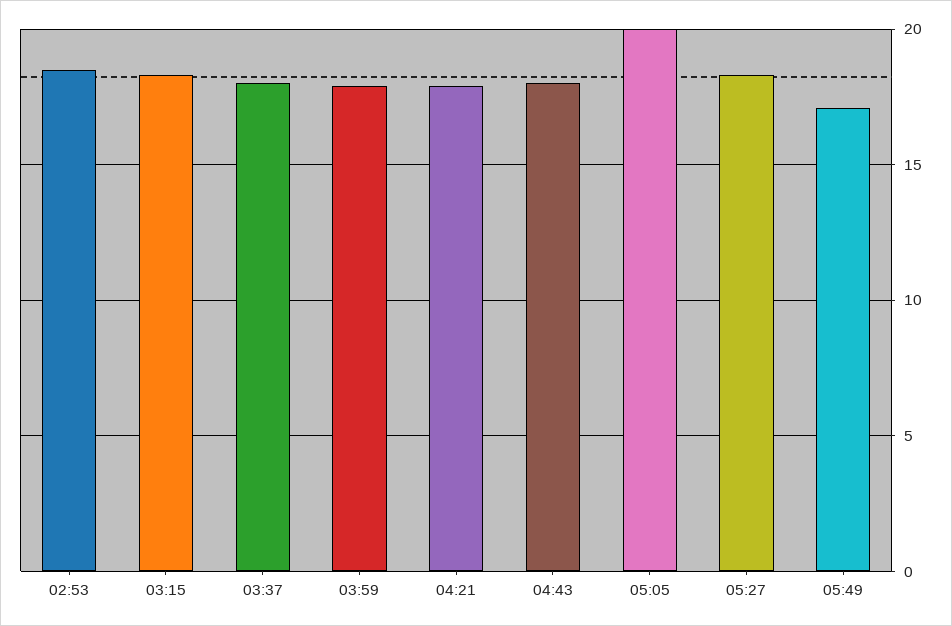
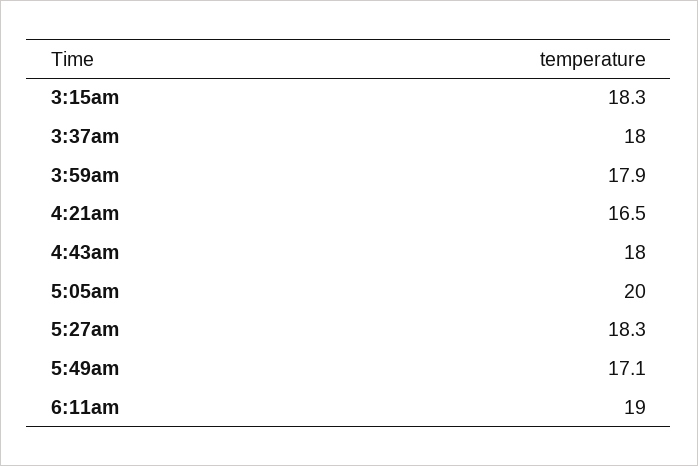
02:53: 18.5 -> none
04:21: 18 -> 16.5
6:11am: none -> 19

